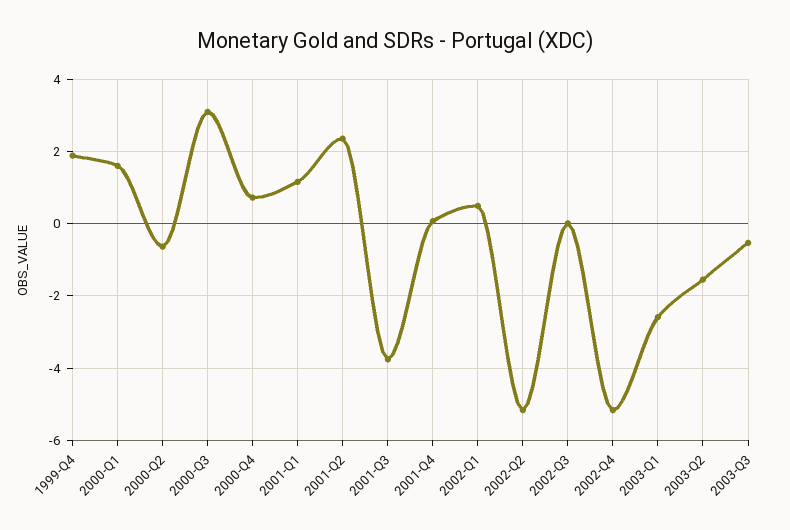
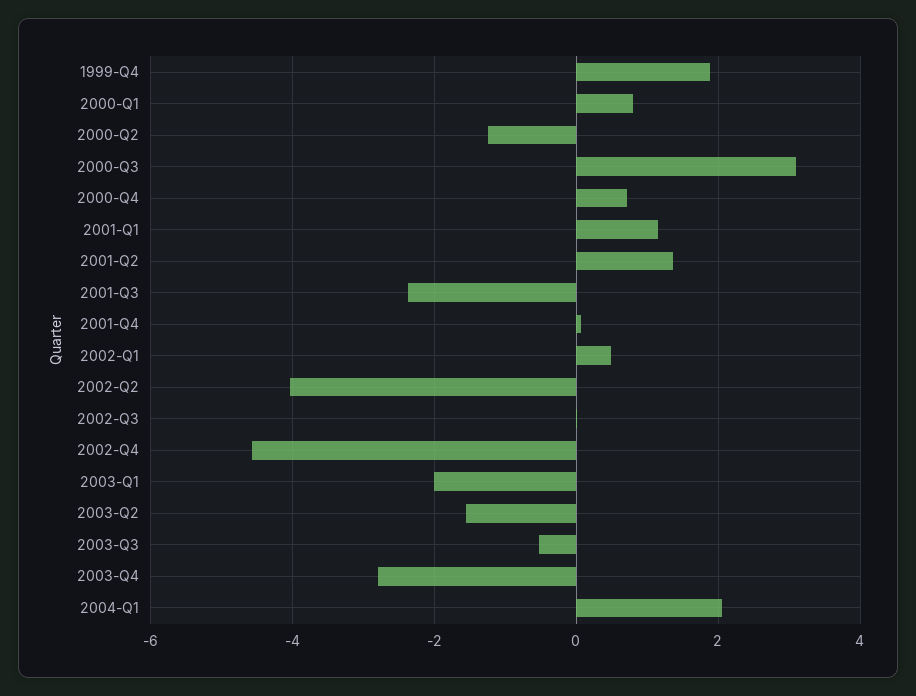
2000-Q1: 1.6 -> 0.8
2000-Q2: -0.6 -> -1.2
2001-Q2: 2.4 -> 1.4
2001-Q3: -3.8 -> -2.4
2002-Q2: -5.2 -> -4
2002-Q4: -5.2 -> -4.6
2003-Q1: -2.6 -> -2
2003-Q4: none -> -2.8
2004-Q1: none -> 2

